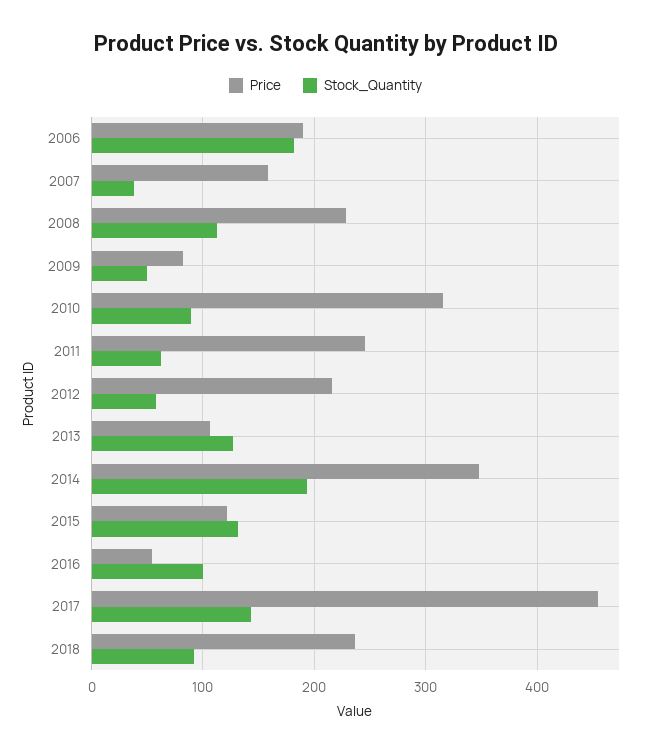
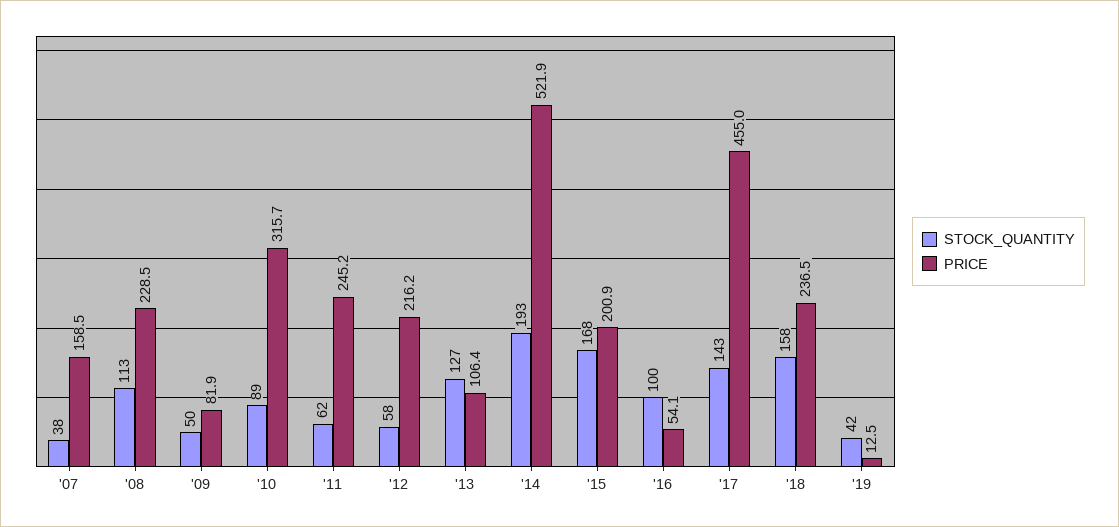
Price, 2006: 190 -> none
Stock_Quantity, 2006: 180 -> none
Price, 2014: 350 -> 521.9
Price, 2015: 120 -> 200.9
Stock_Quantity, 2015: 130 -> 168
Stock_Quantity, 2018: 90 -> 158
Stock_Quantity, '19: none -> 42
Price, '19: none -> 12.5

